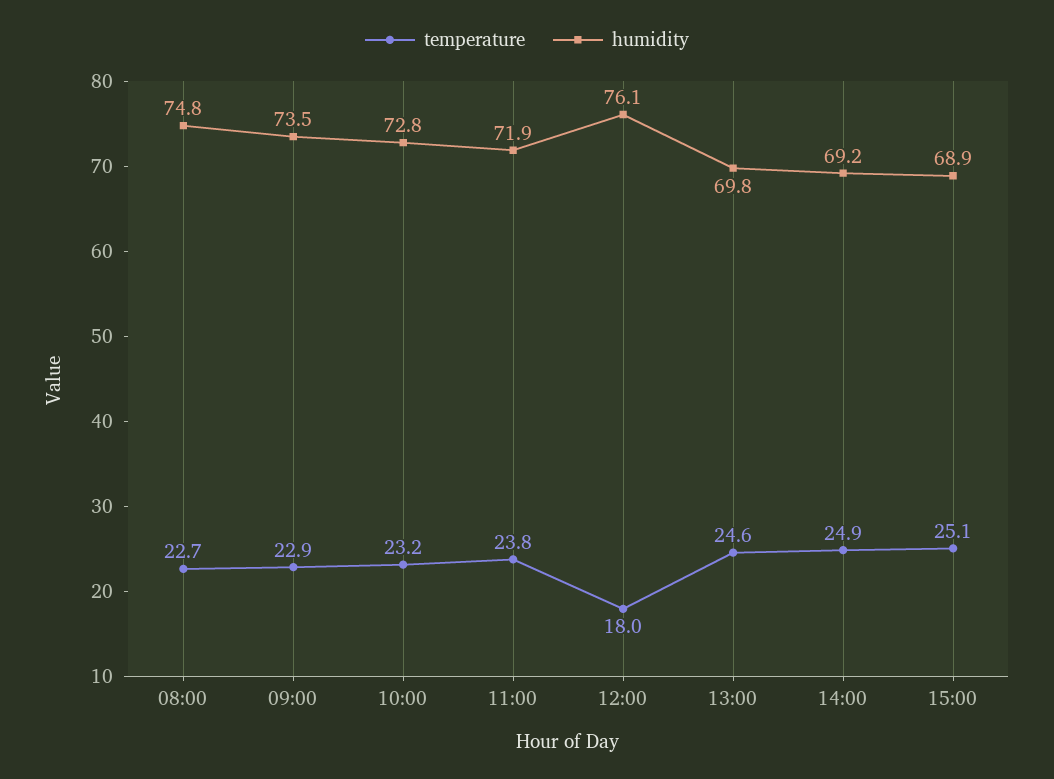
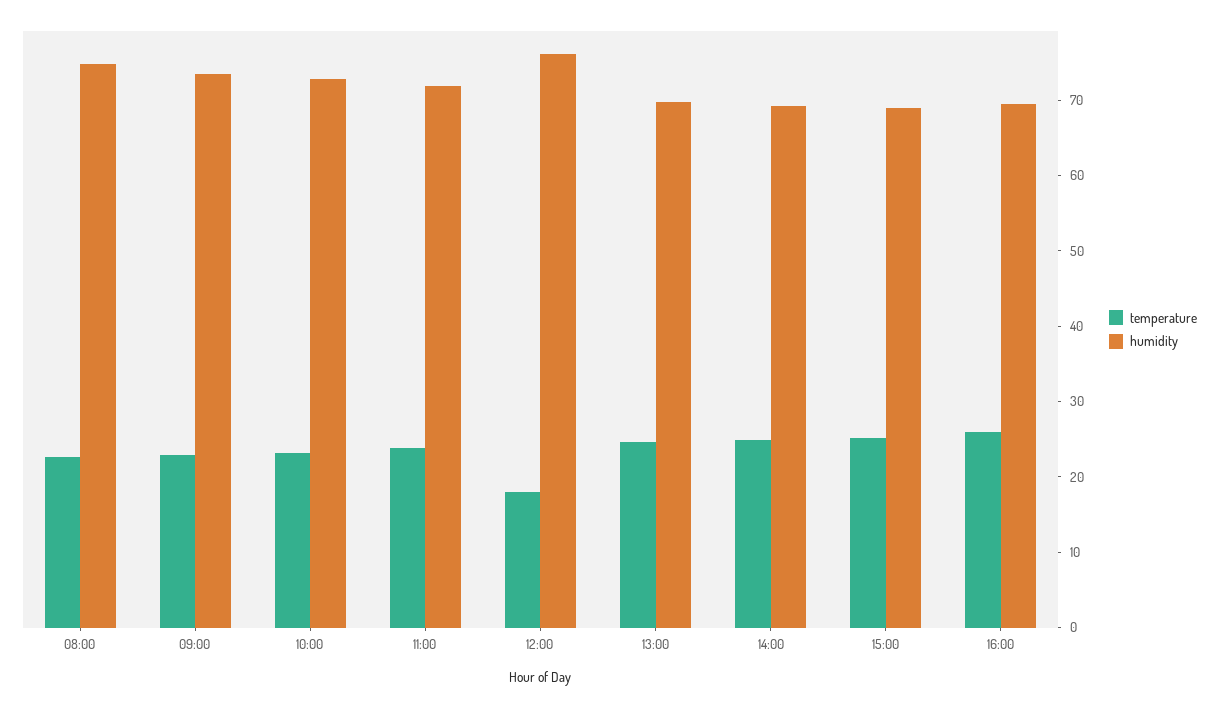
temperature, 16:00: none -> 26
humidity, 16:00: none -> 70

